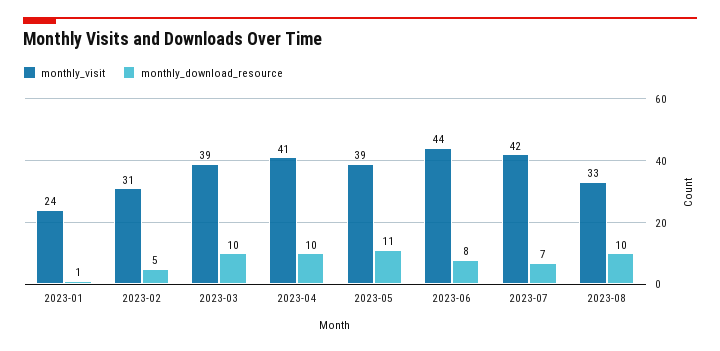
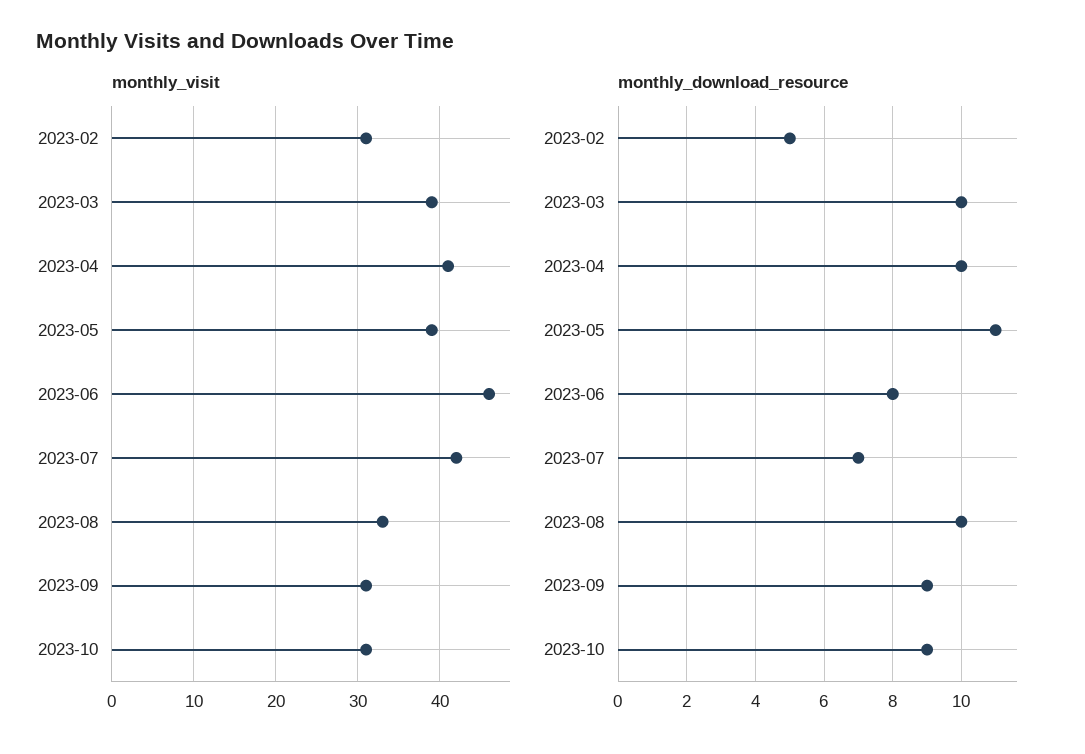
monthly_visit, 2023-01: 24 -> none
monthly_download_resource, 2023-01: 1 -> none
monthly_visit, 2023-06: 44 -> 46
monthly_visit, 2023-09: none -> 31
monthly_visit, 2023-10: none -> 31
monthly_download_resource, 2023-09: none -> 9
monthly_download_resource, 2023-10: none -> 9

